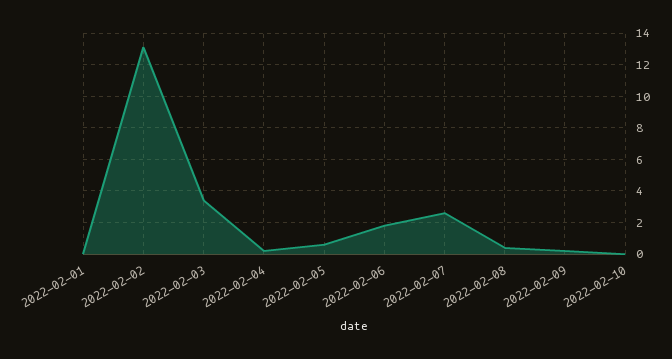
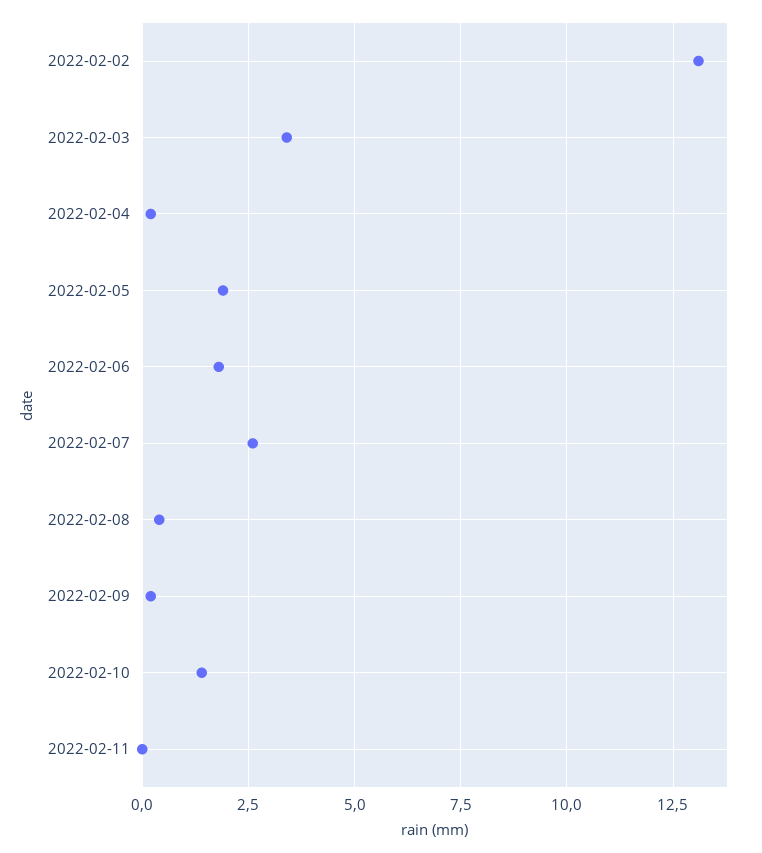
2022-02-01: 0 -> none
2022-02-05: 0.5 -> 2
2022-02-10: 0 -> 1.5
2022-02-11: none -> 0

